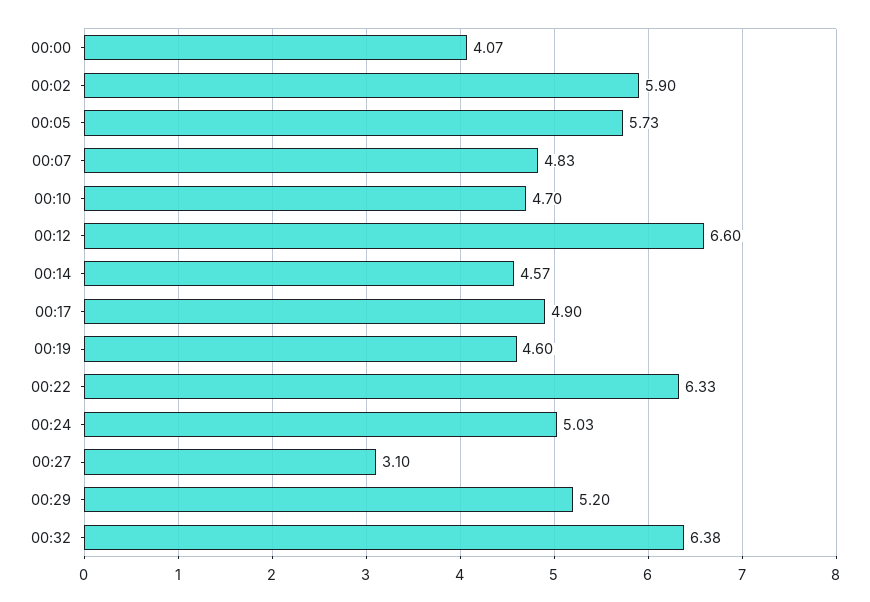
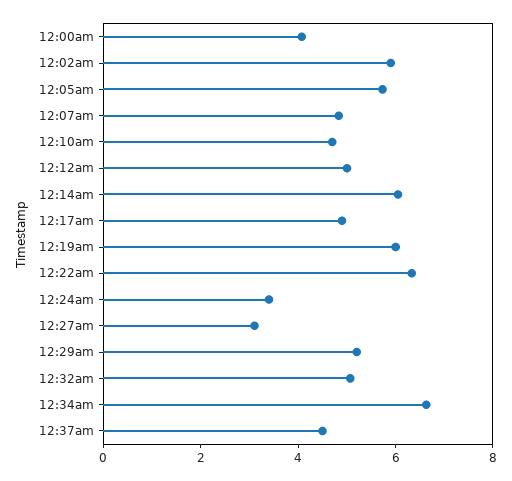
00:12: 6.6 -> 5
00:14: 4.57 -> 6
00:19: 4.6 -> 6
00:24: 5.03 -> 3.5
00:32: 6.38 -> 5
12:34am: none -> 6.5
12:37am: none -> 4.5

